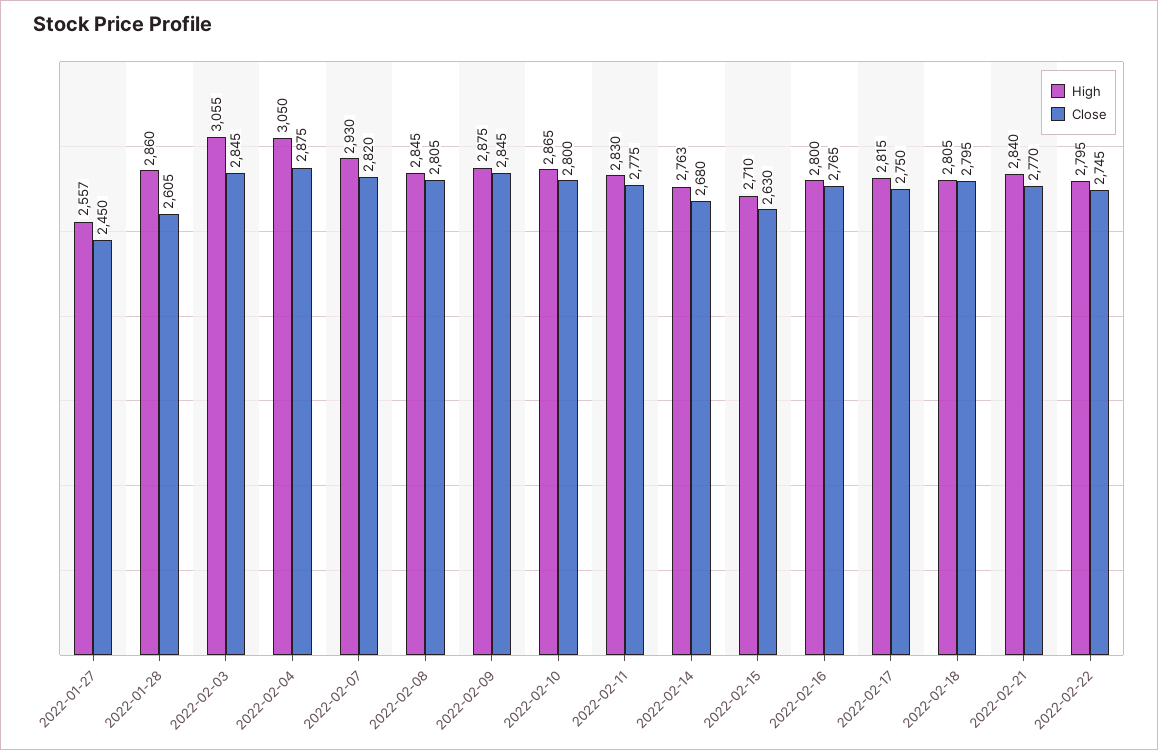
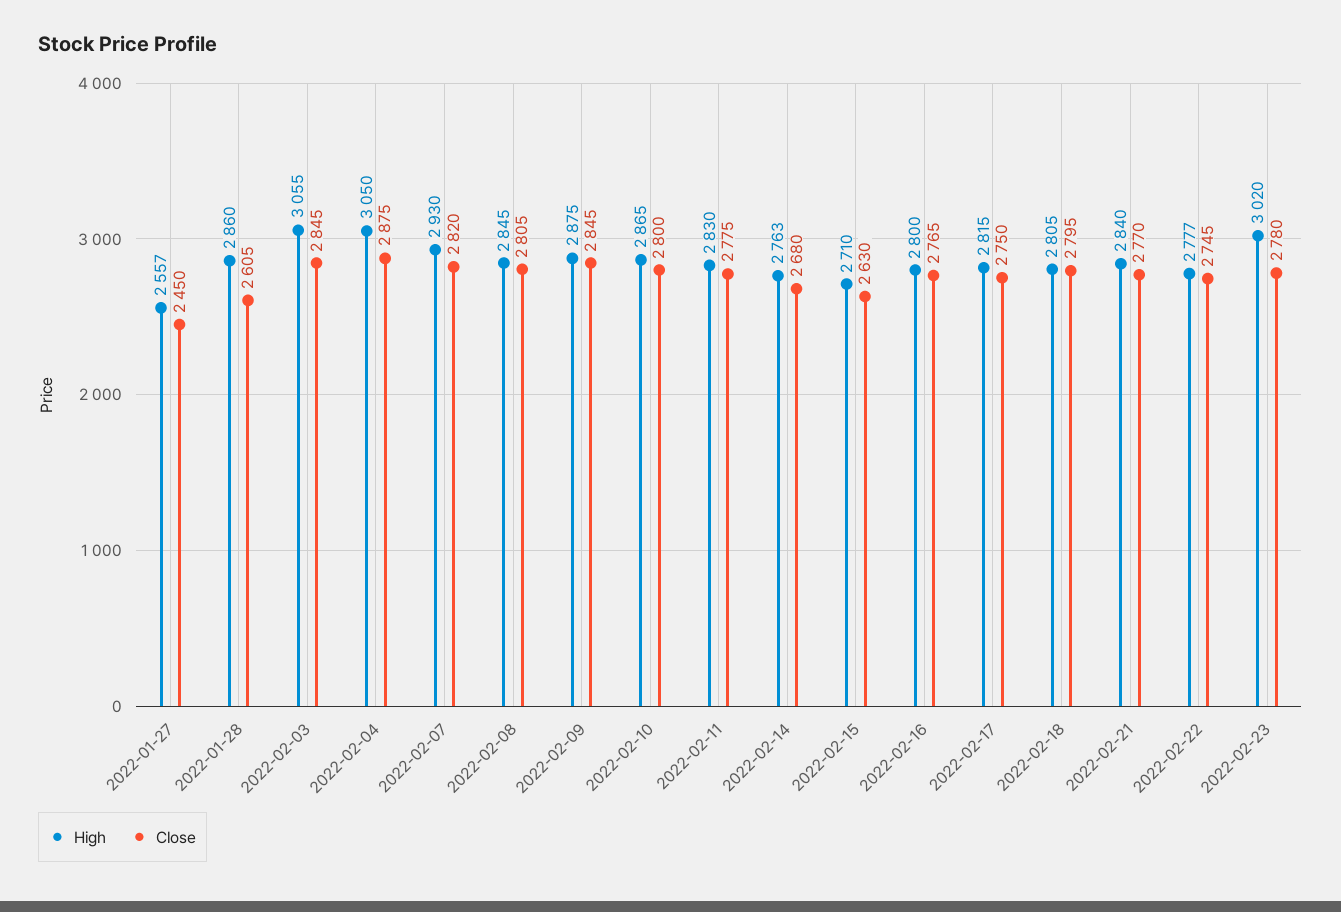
High, 2022-02-22: 2795 -> 2777
High, 2022-02-23: none -> 3020
Close, 2022-02-23: none -> 2780

